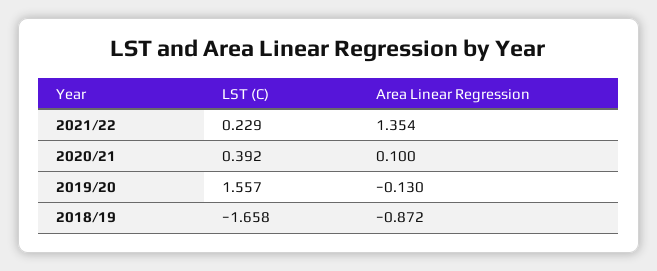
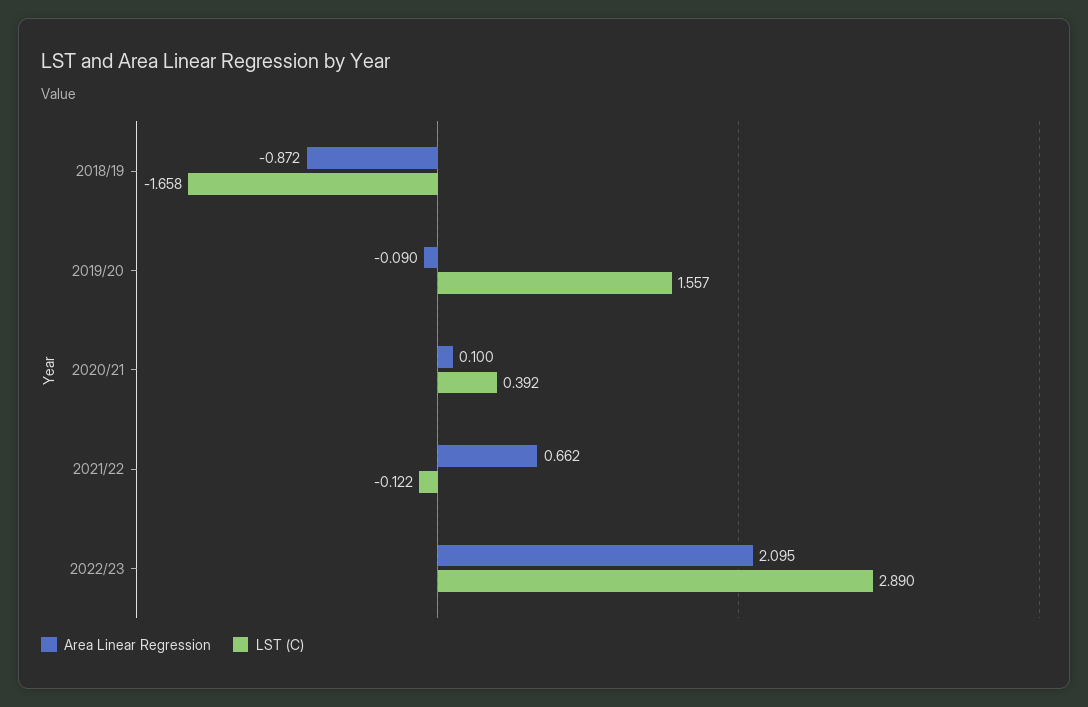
LST (C), 2021/22: 0.229 -> -0.122
Area Linear Regression, 2021/22: 1.354 -> 0.662
Area Linear Regression, 2019/20: -0.13 -> -0.09
Area Linear Regression, 2022/23: none -> 2.095
LST (C), 2022/23: none -> 2.89

